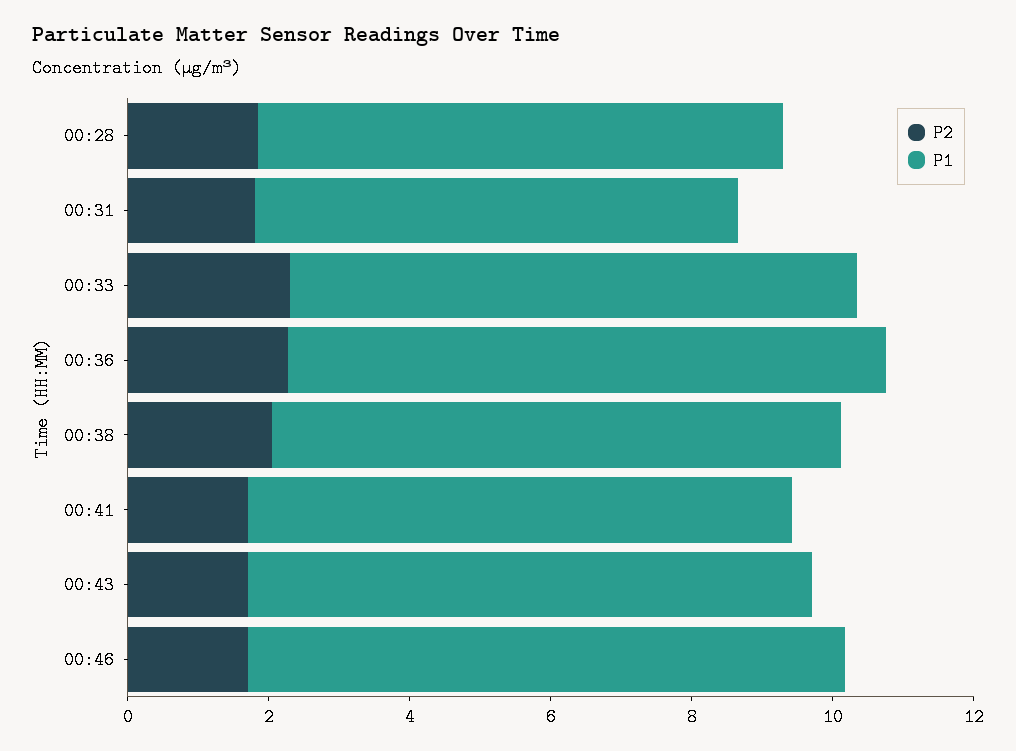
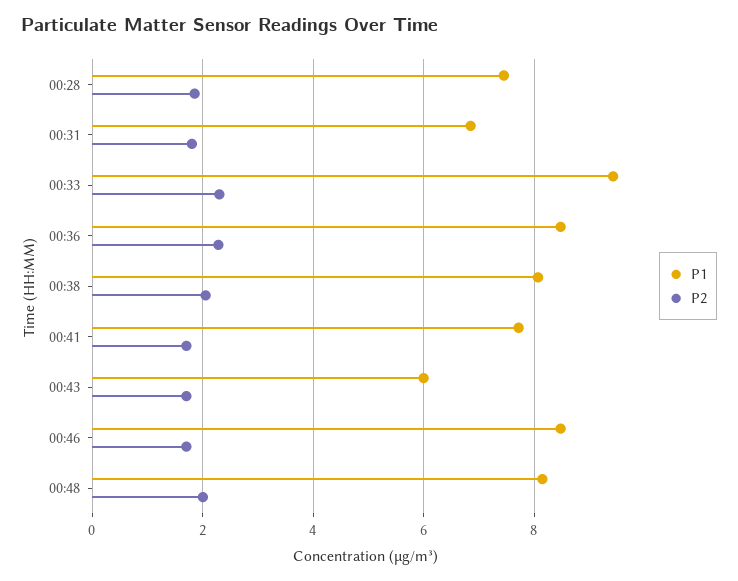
P1, 00:33: 8 -> 9.4
P1, 00:43: 8 -> 6
P1, 00:48: none -> 8.2
P2, 00:48: none -> 2

